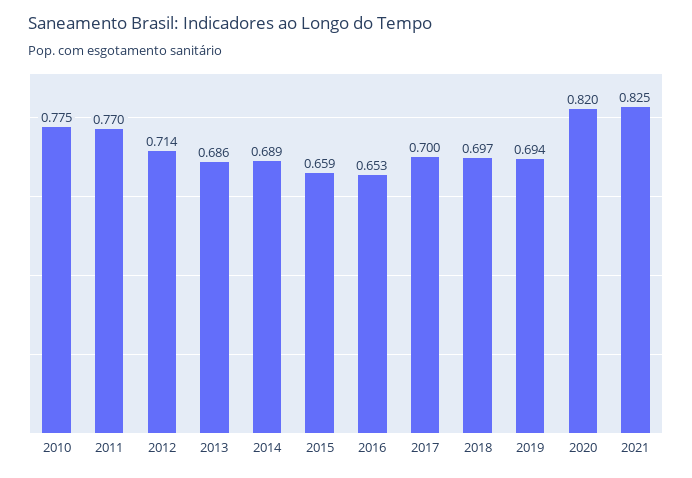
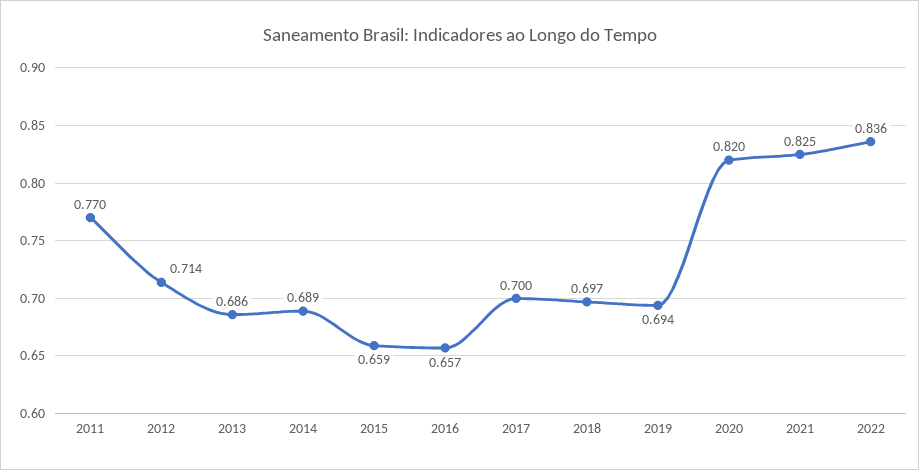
2010: 0.775 -> none
2016: 0.653 -> 0.657
2022: none -> 0.836

